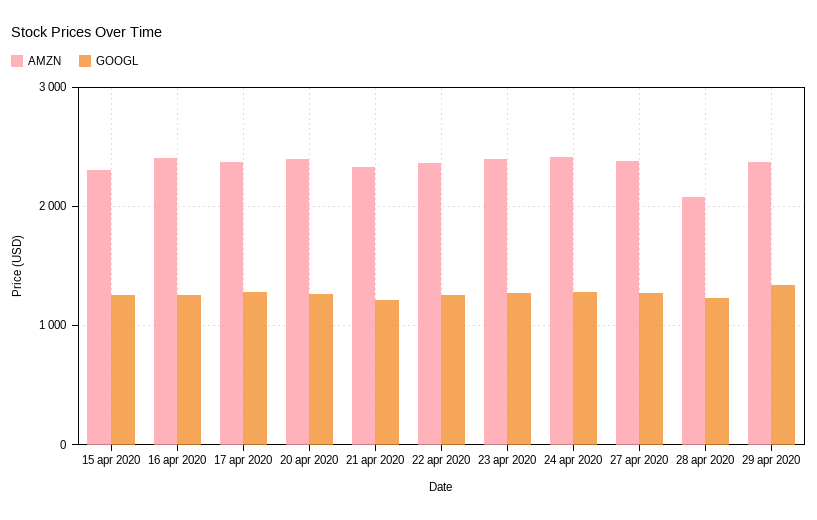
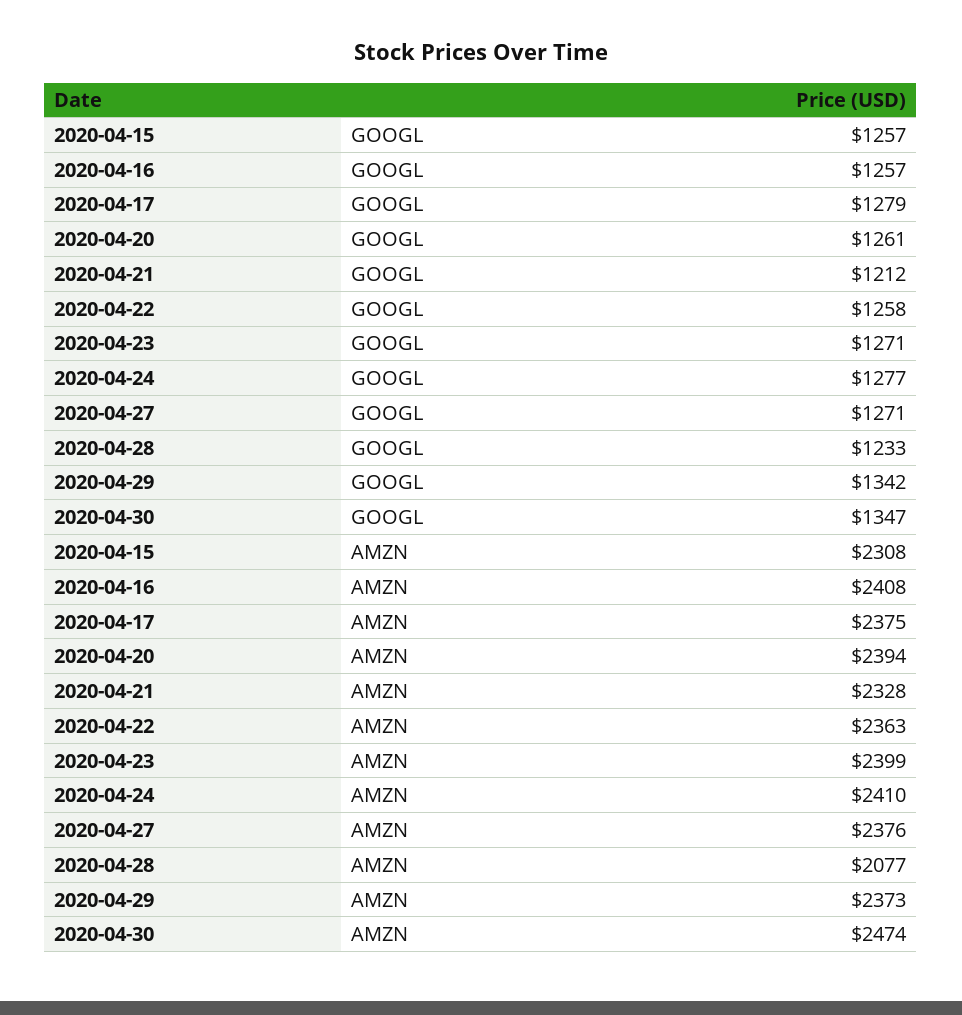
GOOGL, 2020-04-30: none -> 1347
AMZN, 2020-04-30: none -> 2474

